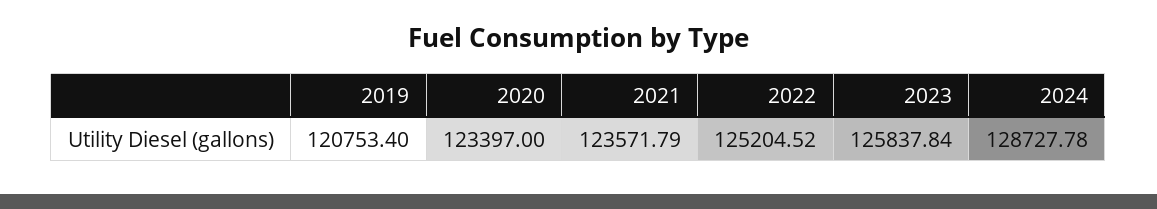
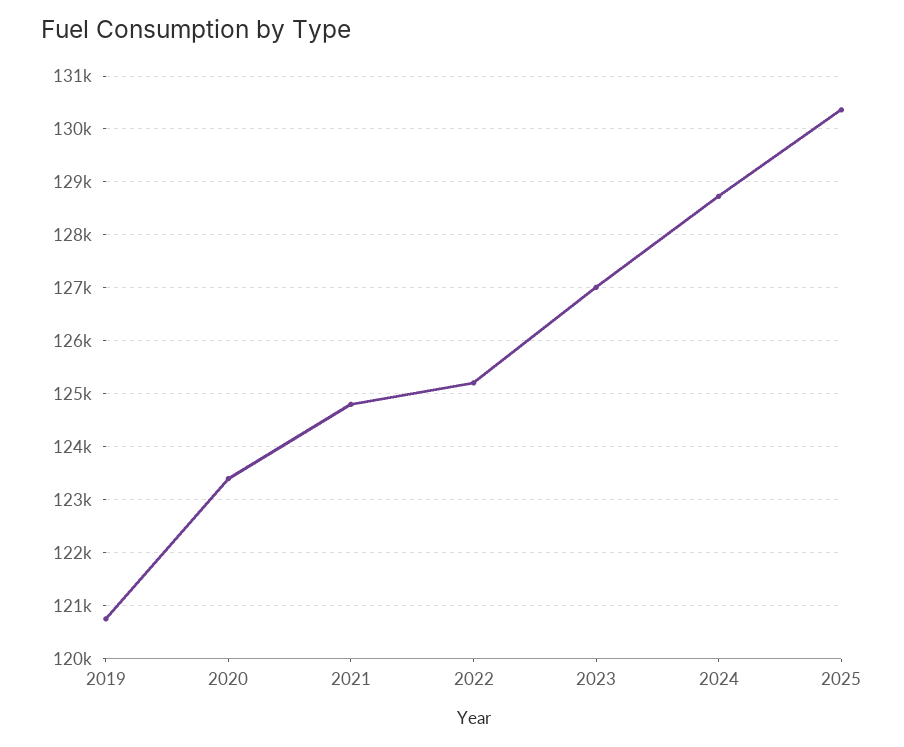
2021: 123571.79 -> 124800
2023: 125837.84 -> 127000
2025: none -> 130400

